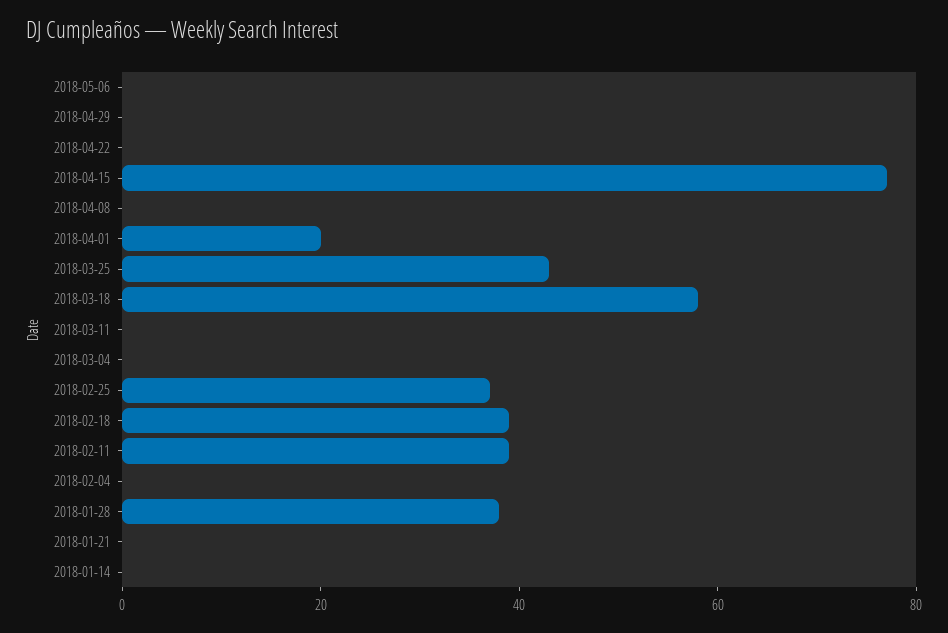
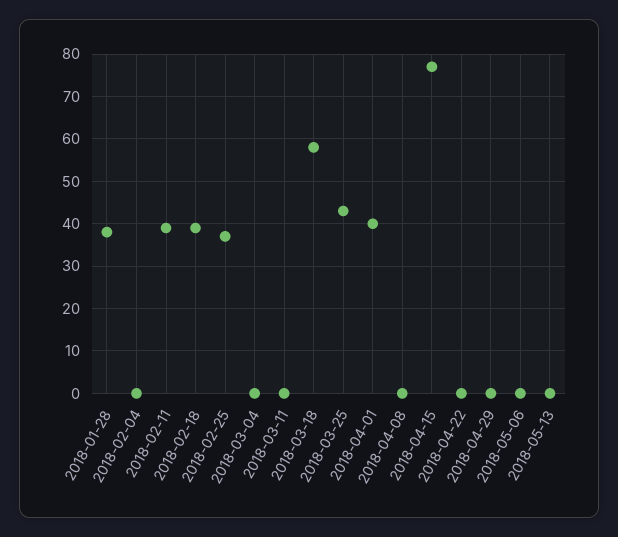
2018-04-01: 20 -> 40
2018-01-21: 0 -> none
2018-01-14: 0 -> none
2018-05-13: none -> 0

